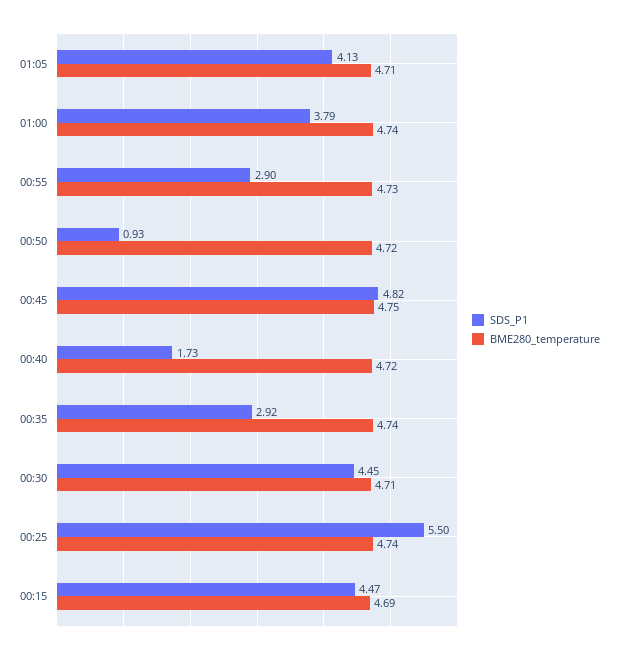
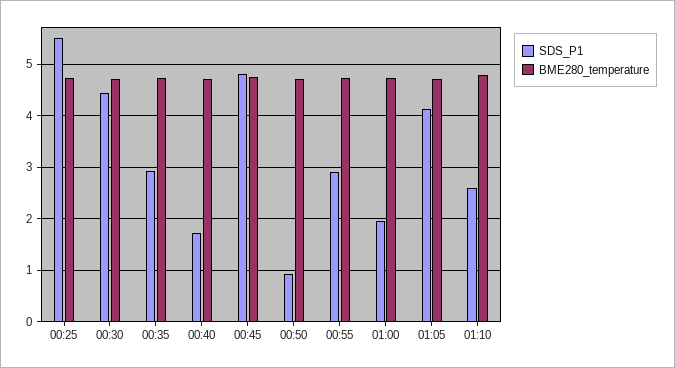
SDS_P1, 01:00: 3.79 -> 2
SDS_P1, 00:15: 4.47 -> none
BME280_temperature, 00:15: 4.69 -> none
SDS_P1, 01:10: none -> 2.6
BME280_temperature, 01:10: none -> 4.8

